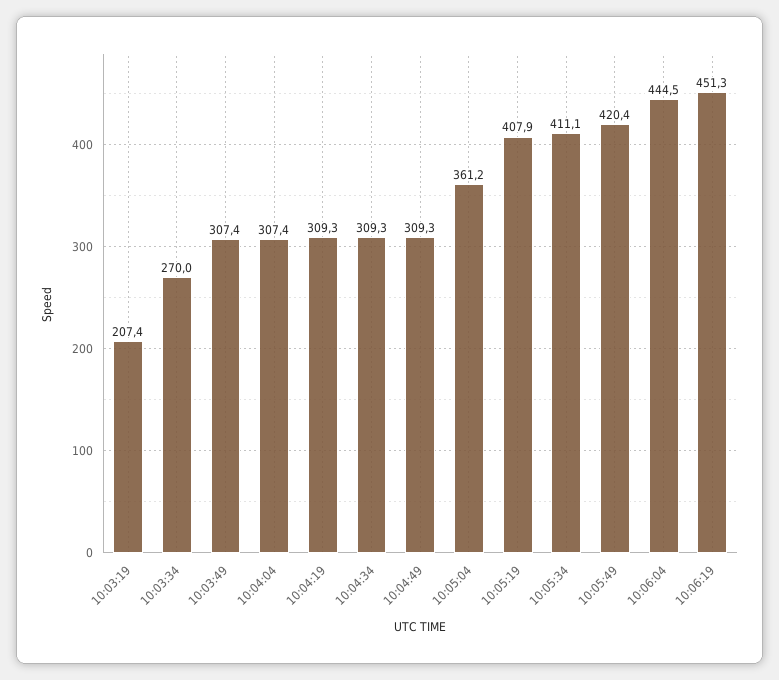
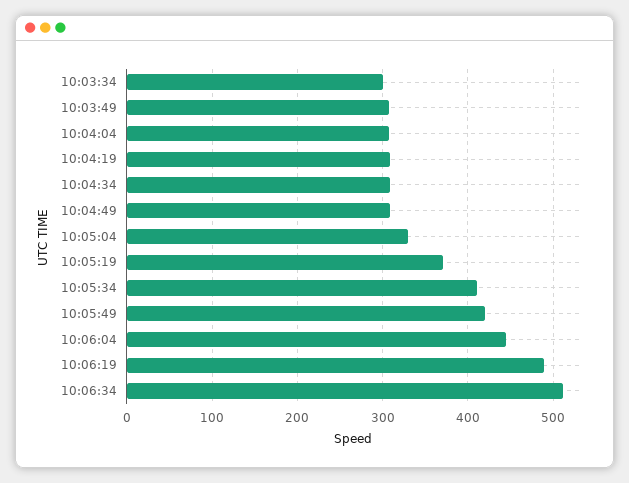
10:03:19: 207.4 -> none
10:03:34: 270 -> 300
10:05:04: 361.2 -> 330
10:05:19: 407.9 -> 370
10:06:19: 451.3 -> 490
10:06:34: none -> 510

